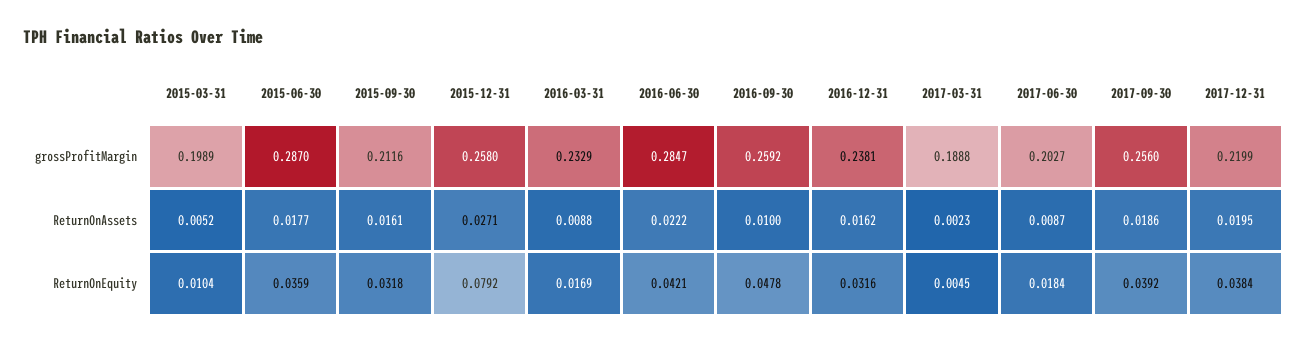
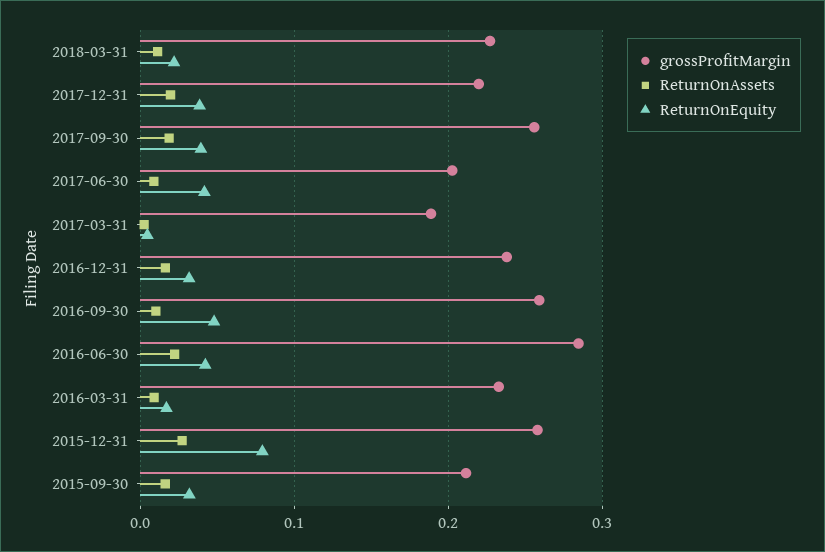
grossProfitMargin, 2015-03-31: 0.1989 -> none
grossProfitMargin, 2015-06-30: 0.287 -> none
ReturnOnAssets, 2015-03-31: 0.0052 -> none
ReturnOnAssets, 2015-06-30: 0.0177 -> none
ReturnOnEquity, 2015-03-31: 0.0104 -> none
ReturnOnEquity, 2015-06-30: 0.0359 -> none
ReturnOnEquity, 2017-06-30: 0.0184 -> 0.04
grossProfitMargin, 2018-03-31: none -> 0.23
ReturnOnAssets, 2018-03-31: none -> 0.01
ReturnOnEquity, 2018-03-31: none -> 0.02

